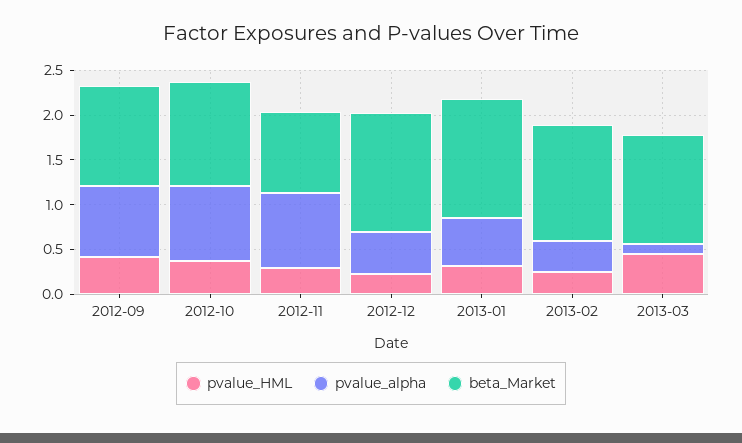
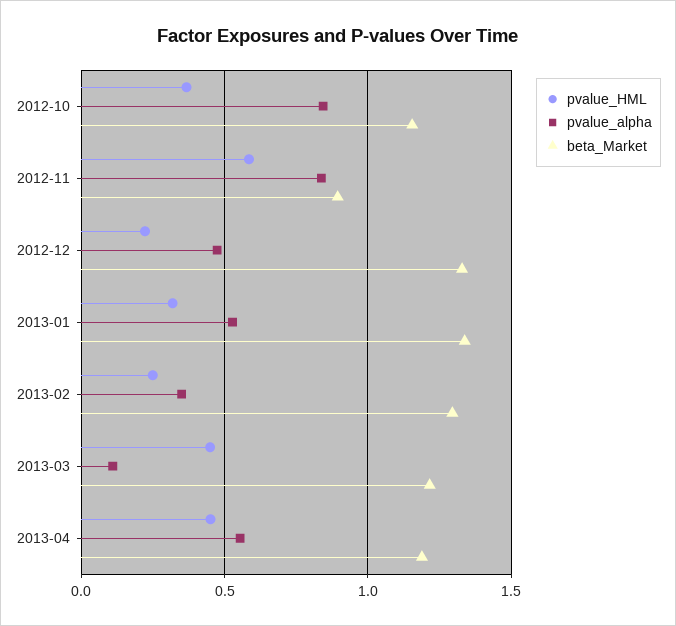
pvalue_HML, 2012-09: 0.4 -> none
pvalue_alpha, 2012-09: 0.8 -> none
beta_Market, 2012-09: 1.1 -> none
pvalue_HML, 2012-11: 0.3 -> 0.6
pvalue_HML, 2013-04: none -> 0.45
pvalue_alpha, 2013-04: none -> 0.55
beta_Market, 2013-04: none -> 1.2

